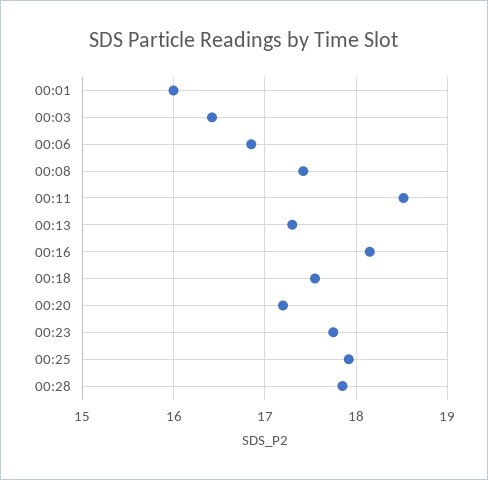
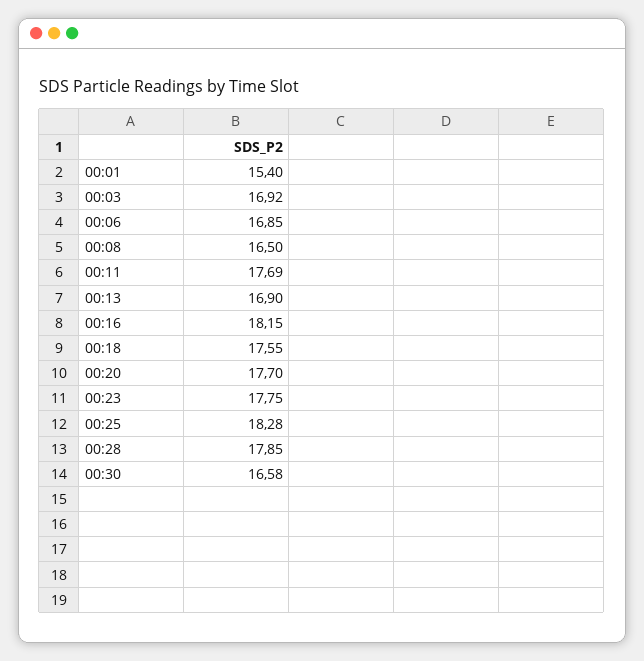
00:01: 16 -> 15.4
00:03: 16.4 -> 16.92
00:08: 17.4 -> 16.5
00:11: 18.5 -> 17.69
00:13: 17.3 -> 16.9
00:20: 17.2 -> 17.7
00:25: 17.9 -> 18.28
00:30: none -> 16.58

